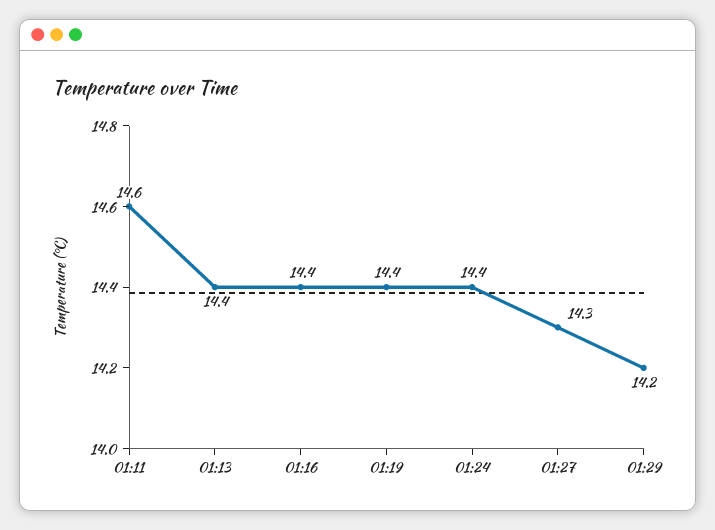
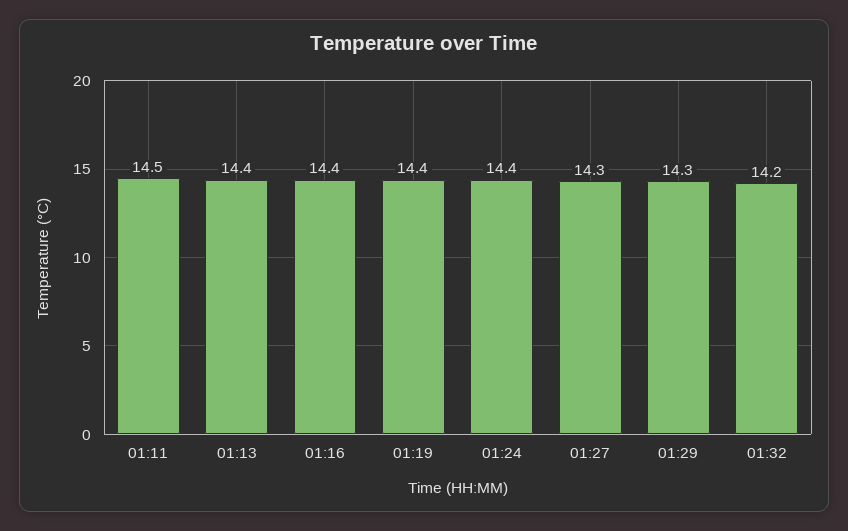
01:11: 14.6 -> 14.5
01:29: 14.2 -> 14.3
01:32: none -> 14.2

